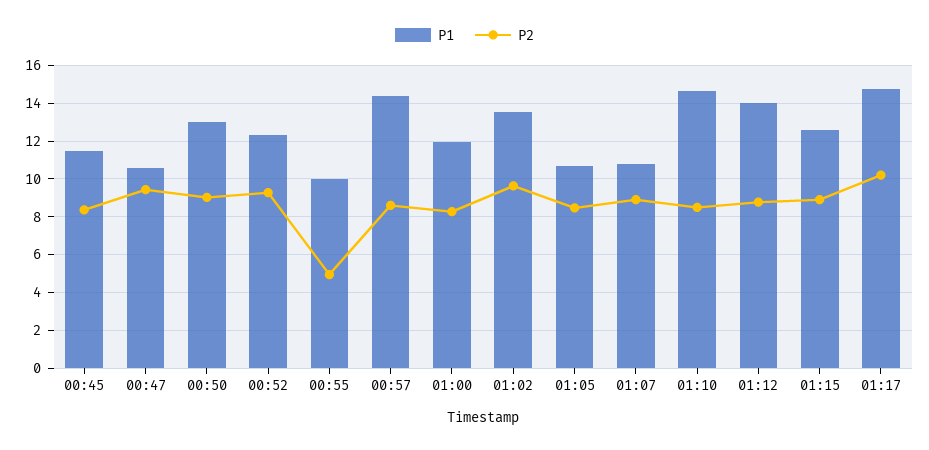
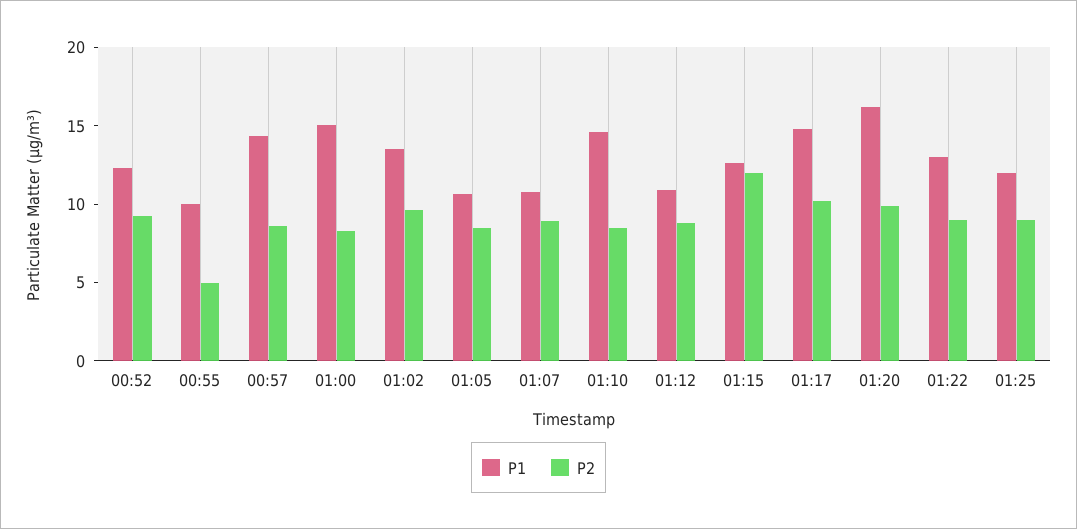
P1, 00:45: 11.5 -> none
P2, 00:45: 8.5 -> none
P1, 00:47: 10.5 -> none
P2, 00:47: 9.5 -> none
P1, 00:50: 13 -> none
P2, 00:50: 9 -> none
P1, 01:00: 12 -> 15
P1, 01:12: 14 -> 11
P2, 01:15: 9 -> 12
P1, 01:20: none -> 16
P2, 01:20: none -> 10
P1, 01:22: none -> 13
P2, 01:22: none -> 9
P1, 01:25: none -> 12
P2, 01:25: none -> 9

